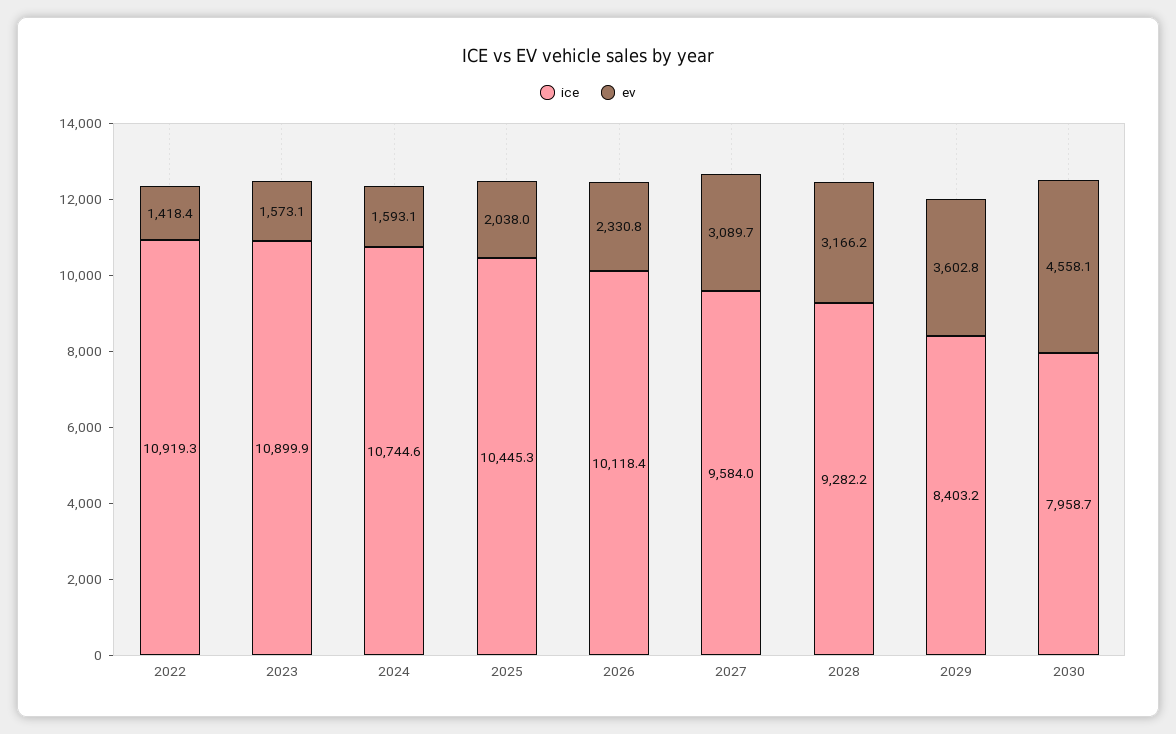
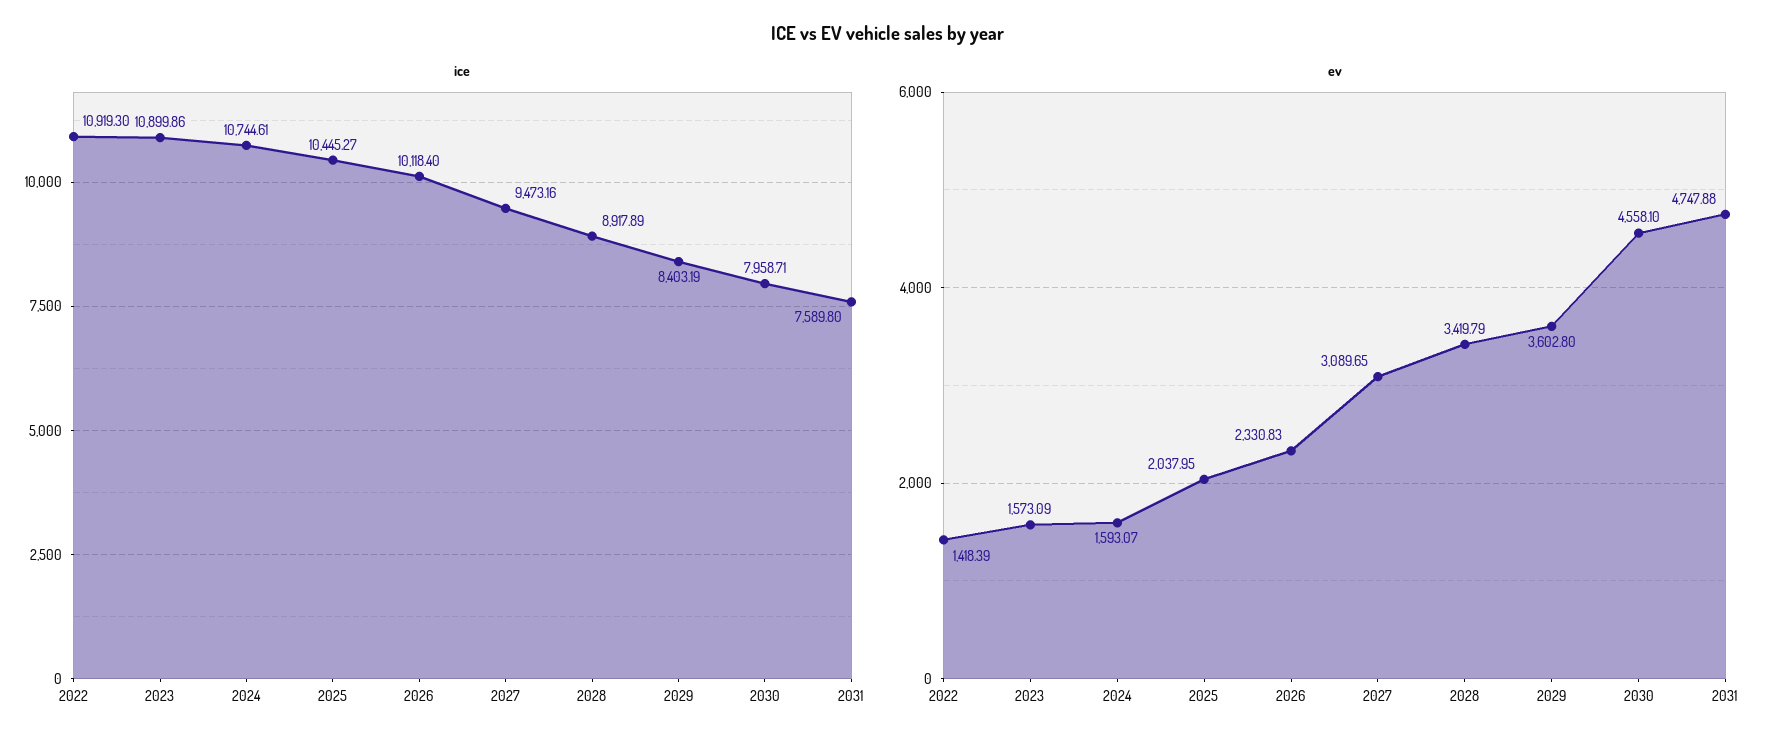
ice, 2027: 9584 -> 9473.16
ice, 2028: 9282.2 -> 8917.89
ev, 2028: 3166.2 -> 3419.79
ice, 2031: none -> 7589.8
ev, 2031: none -> 4747.88

